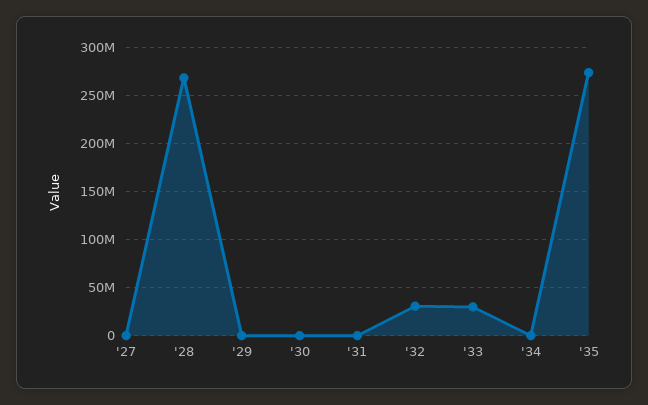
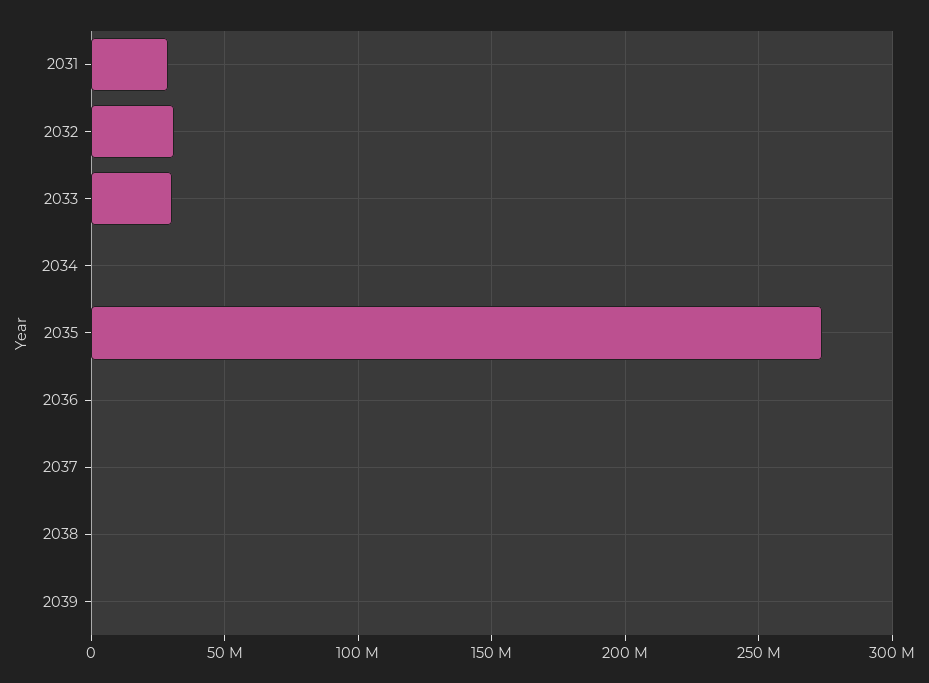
'27: 0 -> none
'28: 270000000 -> none
'29: 0 -> none
'30: 0 -> none
'31: 0 -> 30000000
2036: none -> 0
2037: none -> 0
2038: none -> 0
2039: none -> 0

